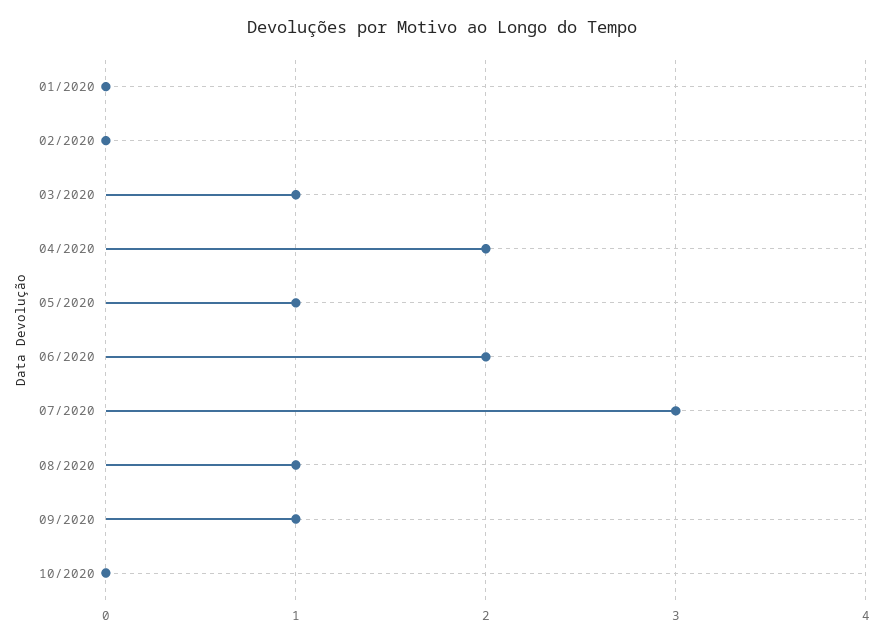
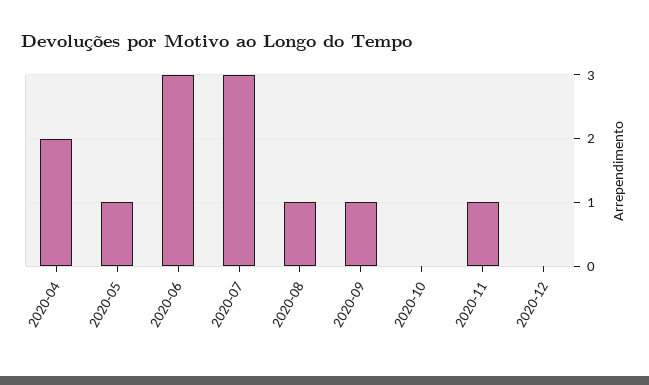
01/2020: 0 -> none
02/2020: 0 -> none
03/2020: 1 -> none
06/2020: 2 -> 3
2020-11: none -> 1
2020-12: none -> 0

